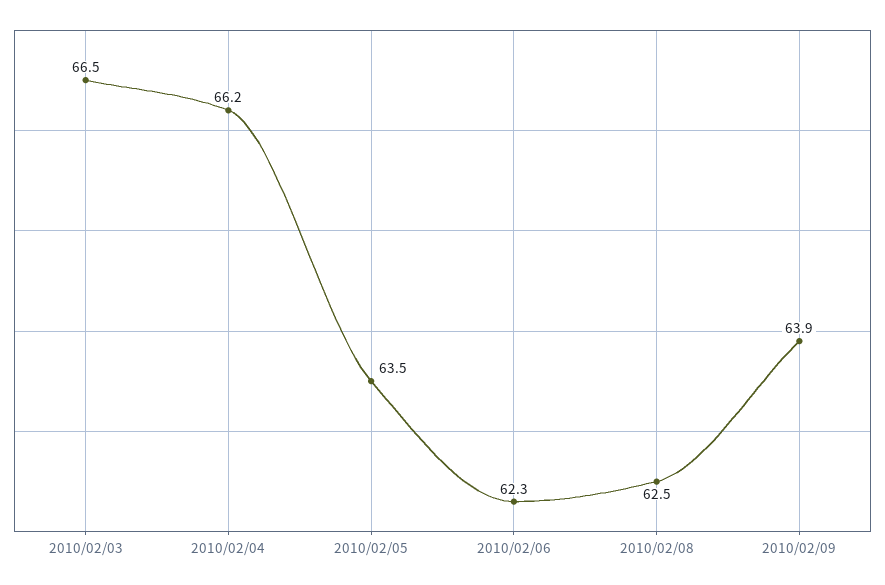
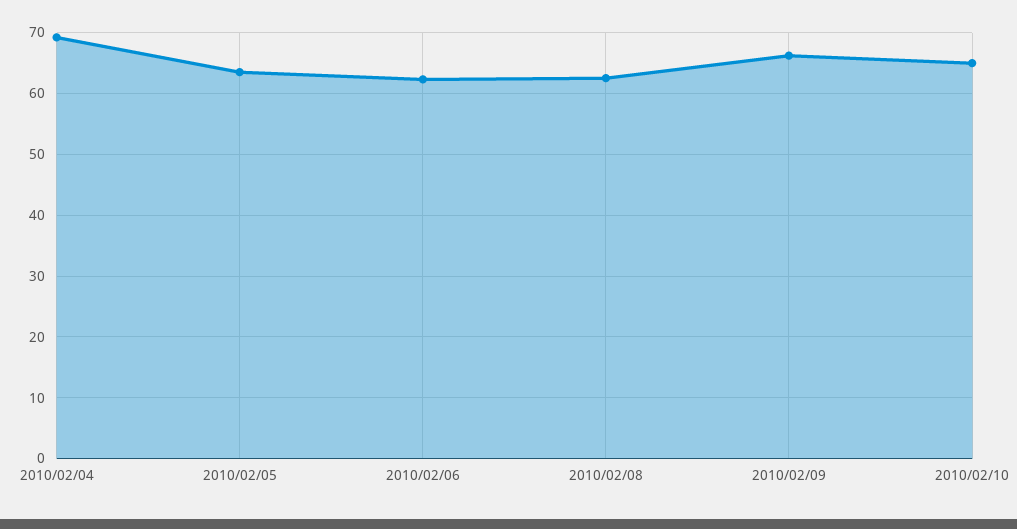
2010/02/03: 66.5 -> none
2010/02/04: 66.2 -> 69
2010/02/09: 63.9 -> 66
2010/02/10: none -> 65

